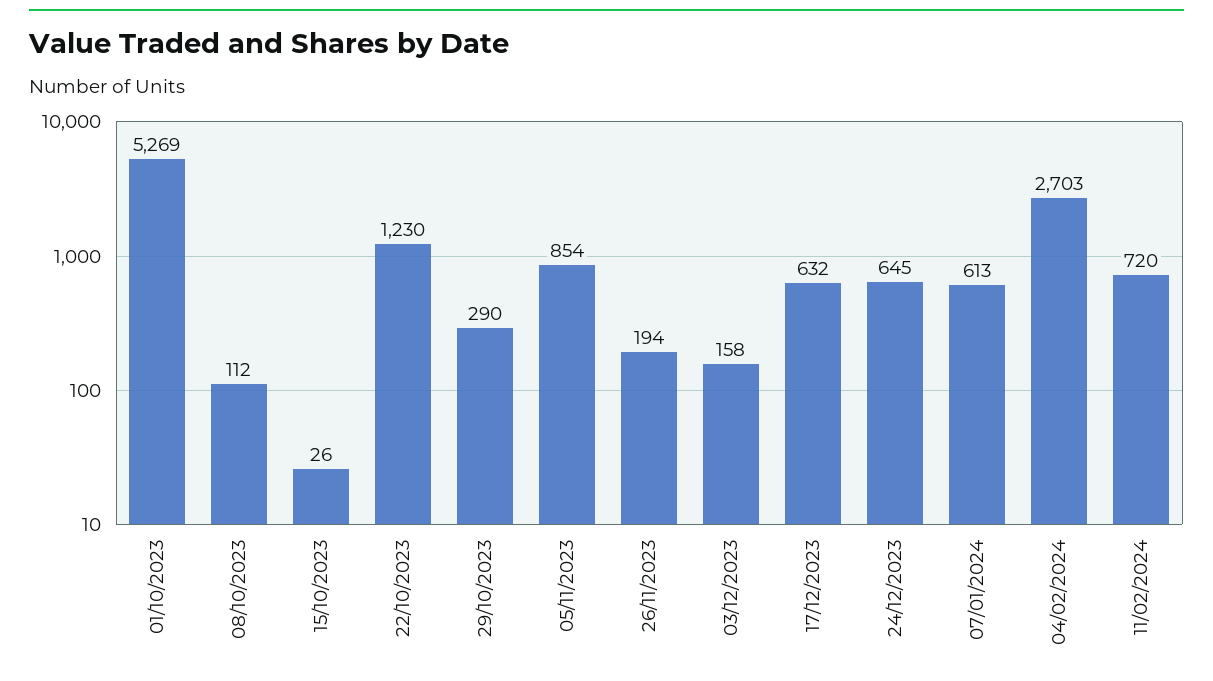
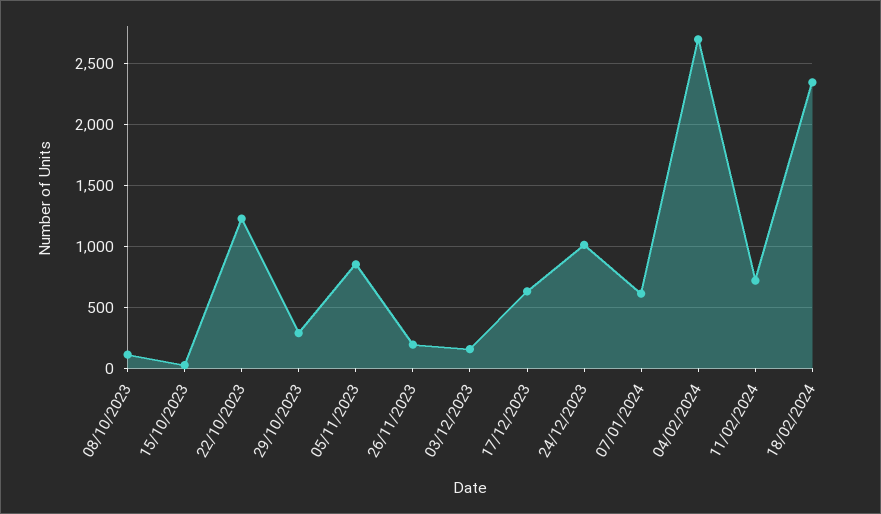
01/10/2023: 5269 -> none
24/12/2023: 645 -> 1000
18/02/2024: none -> 2350

